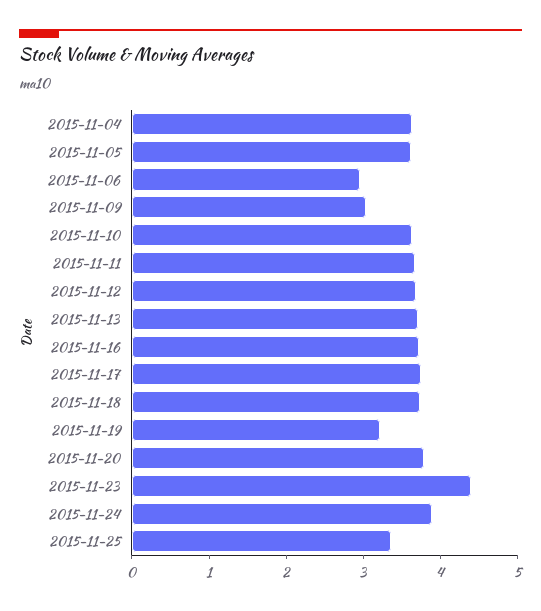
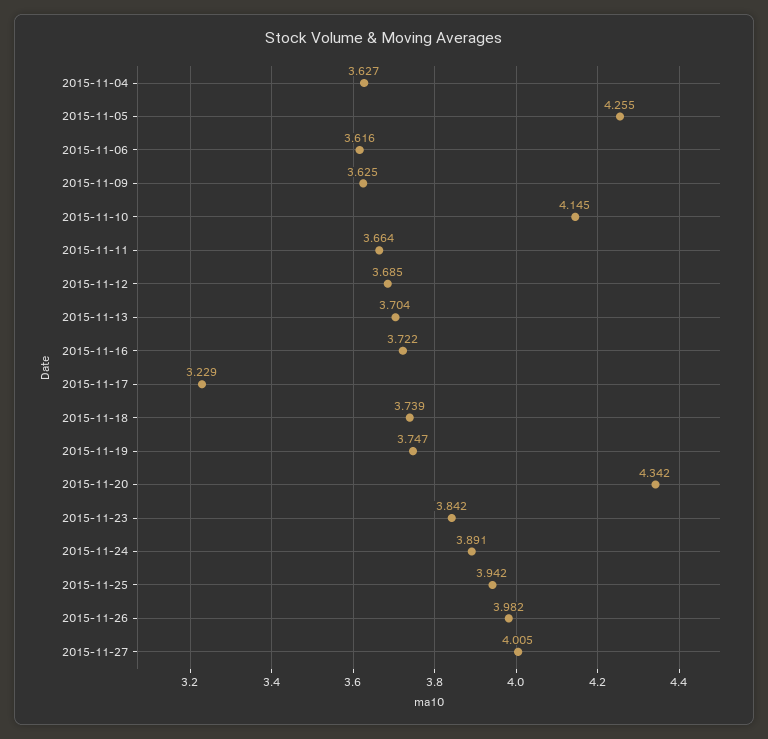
2015-11-05: 3.6 -> 4.255
2015-11-06: 3 -> 3.616
2015-11-09: 3 -> 3.625
2015-11-10: 3.6 -> 4.145
2015-11-17: 3.8 -> 3.229
2015-11-19: 3.2 -> 3.747
2015-11-20: 3.8 -> 4.342
2015-11-23: 4.4 -> 3.842
2015-11-25: 3.4 -> 3.942
2015-11-26: none -> 3.982
2015-11-27: none -> 4.005

